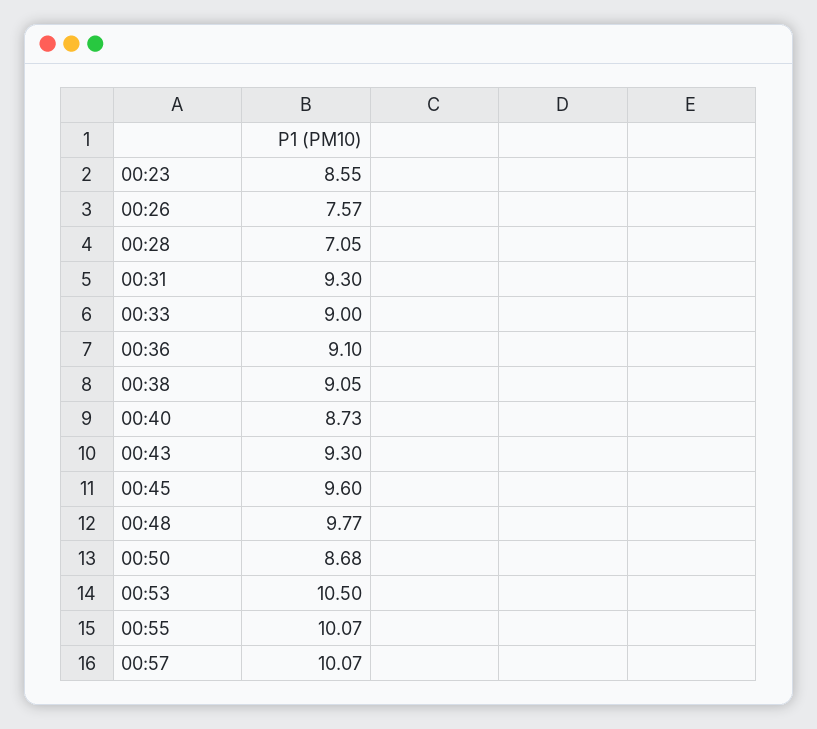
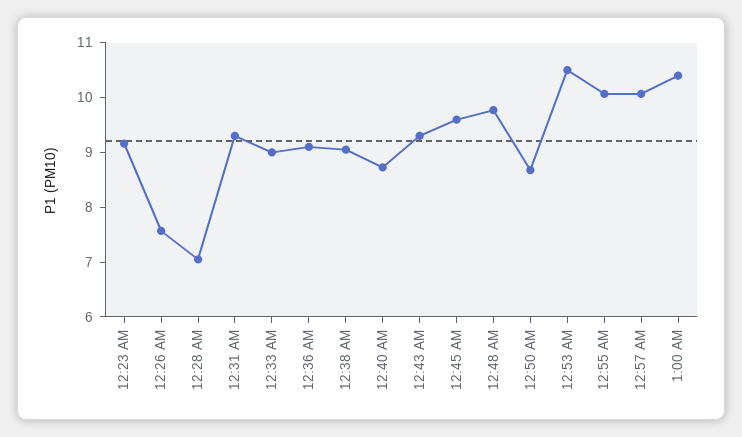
00:23: 8.55 -> 9.2
1:00 AM: none -> 10.4

